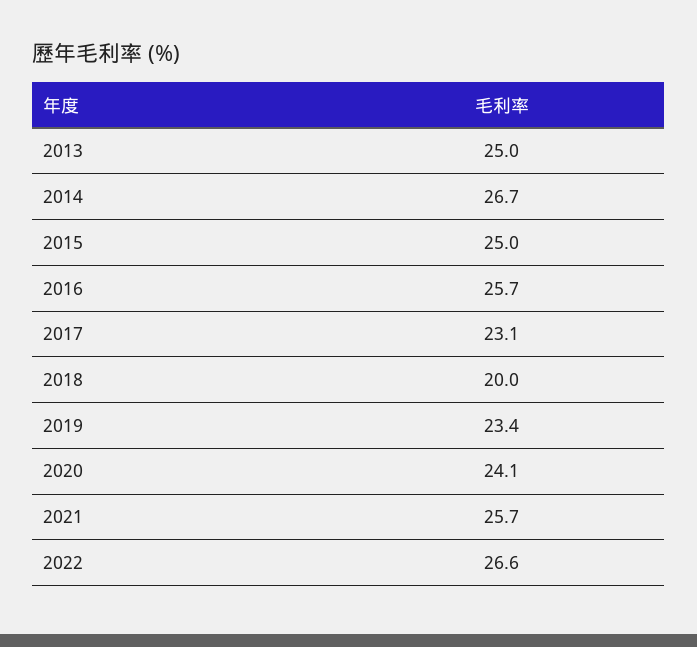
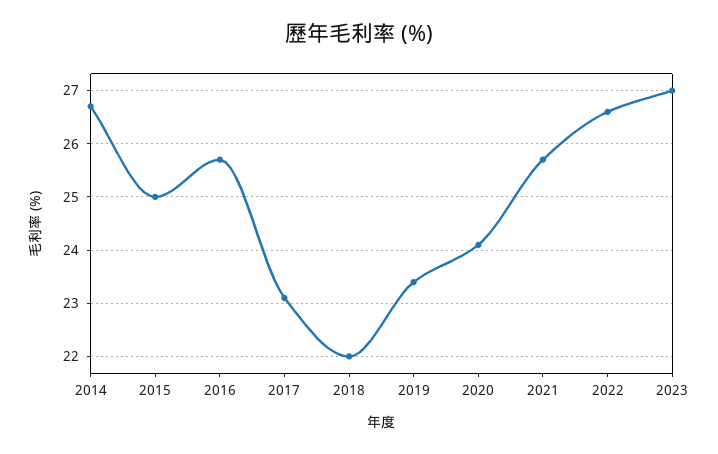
2013: 25 -> none
2018: 20 -> 22
2023: none -> 27

